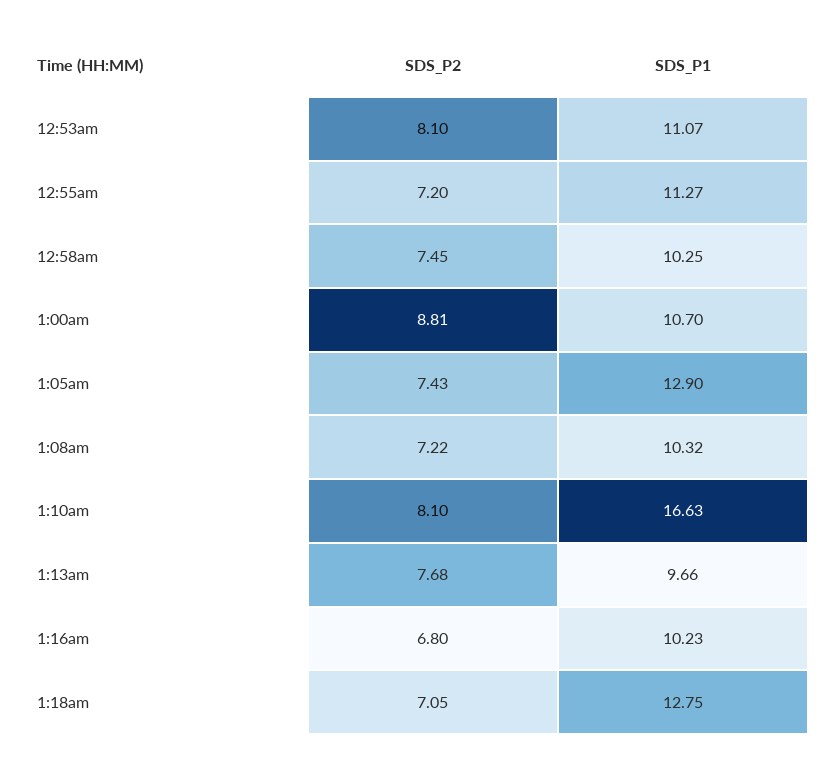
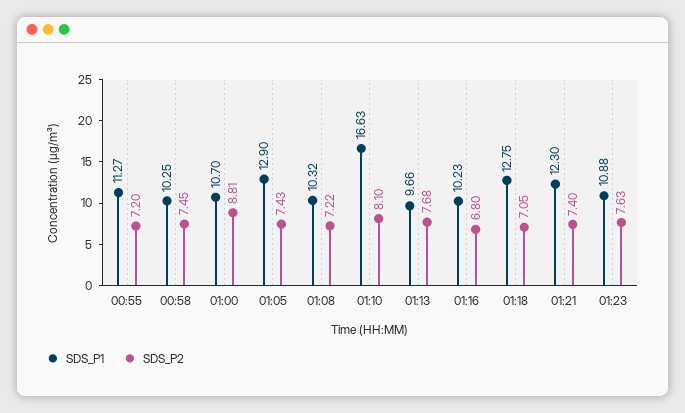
SDS_P2, 12:53am: 8.1 -> none
SDS_P1, 12:53am: 11.07 -> none
SDS_P1, 01:21: none -> 12.3
SDS_P2, 01:21: none -> 7.4
SDS_P1, 01:23: none -> 10.88
SDS_P2, 01:23: none -> 7.63

